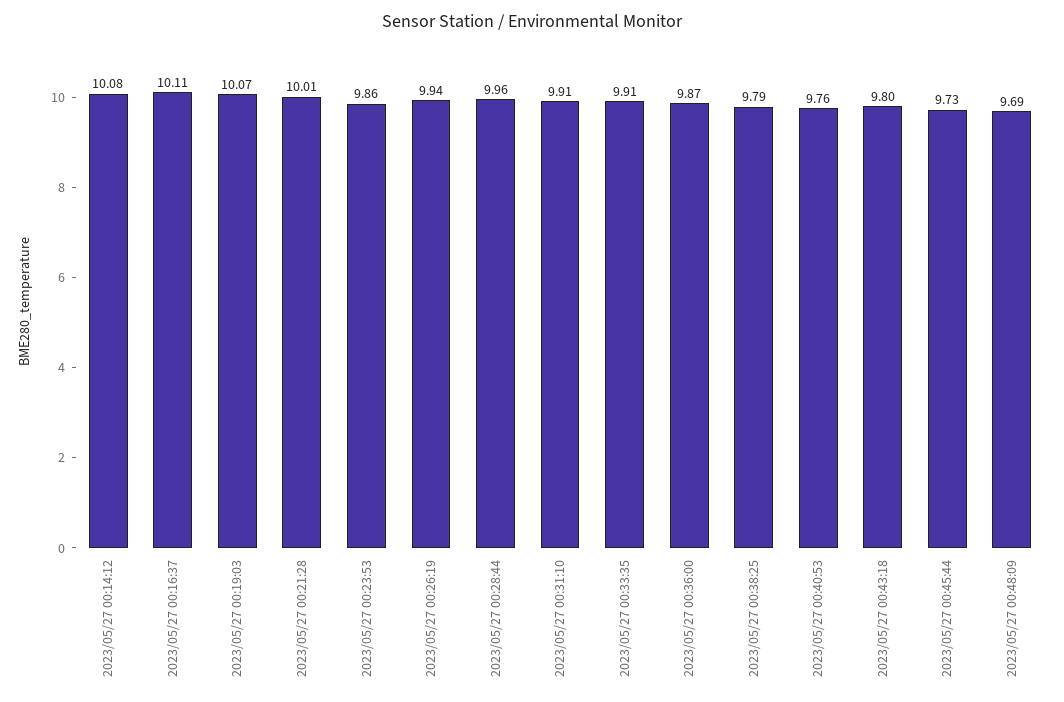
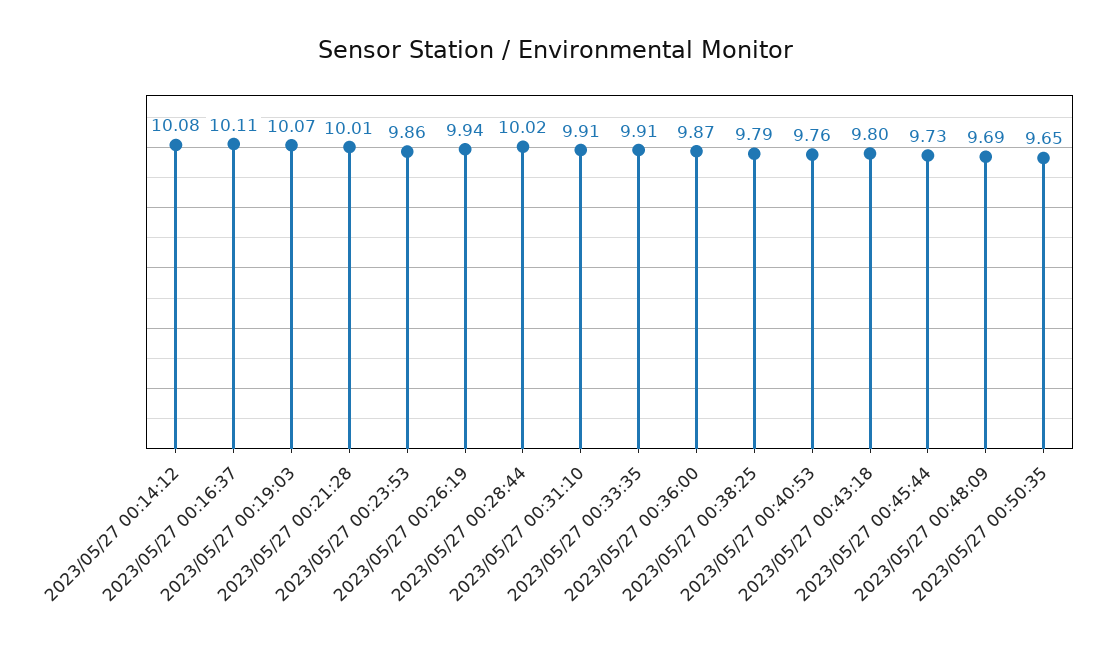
2023/05/27 00:28:44: 9.96 -> 10.02
2023/05/27 00:50:35: none -> 9.65

